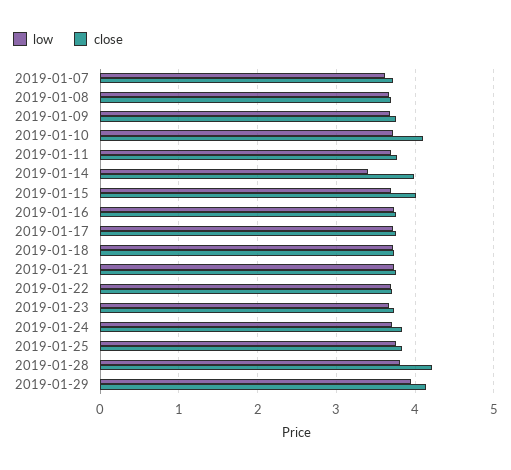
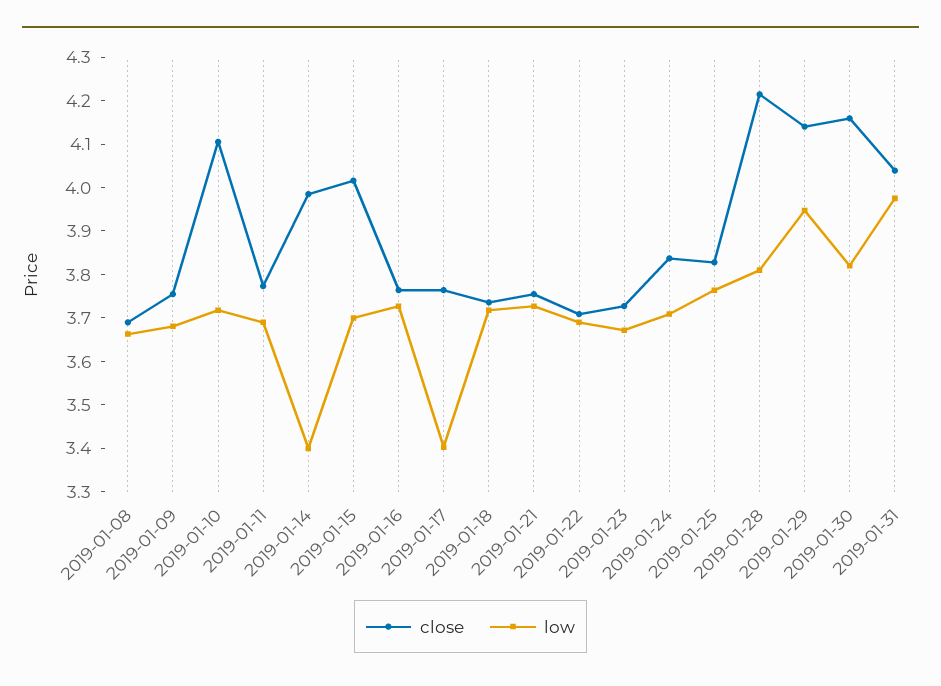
low, 2019-01-07: 3.6 -> none
close, 2019-01-07: 3.7 -> none
low, 2019-01-17: 3.7 -> 3.4
close, 2019-01-30: none -> 4.16
low, 2019-01-30: none -> 3.82
close, 2019-01-31: none -> 4.04
low, 2019-01-31: none -> 3.98

